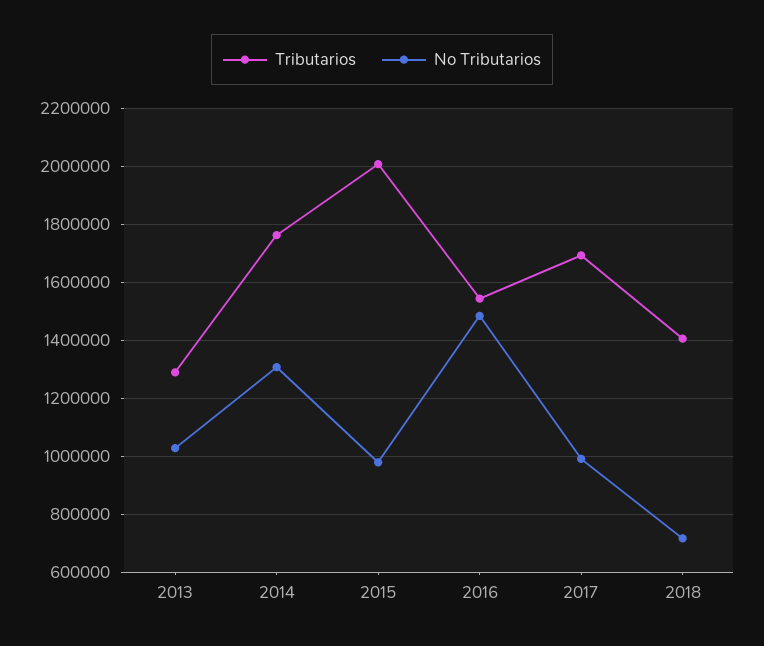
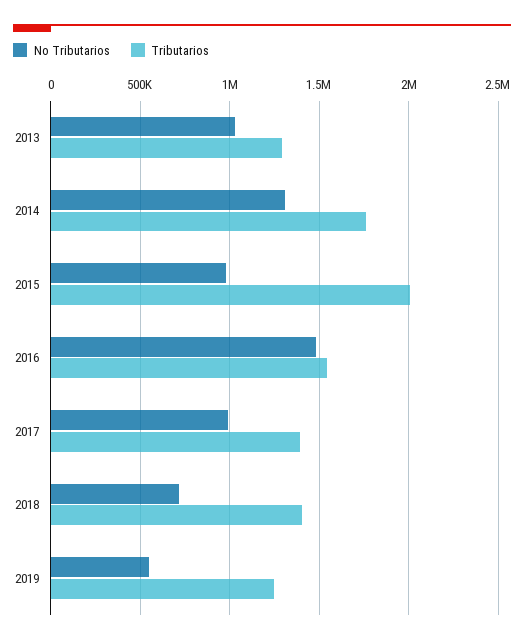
Tributarios, 2017: 1700000 -> 1400000
No Tributarios, 2019: none -> 550000
Tributarios, 2019: none -> 1250000

